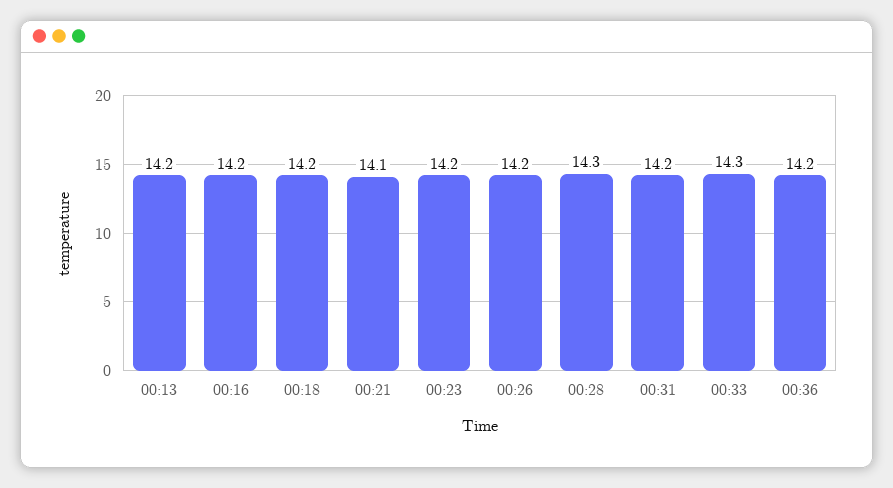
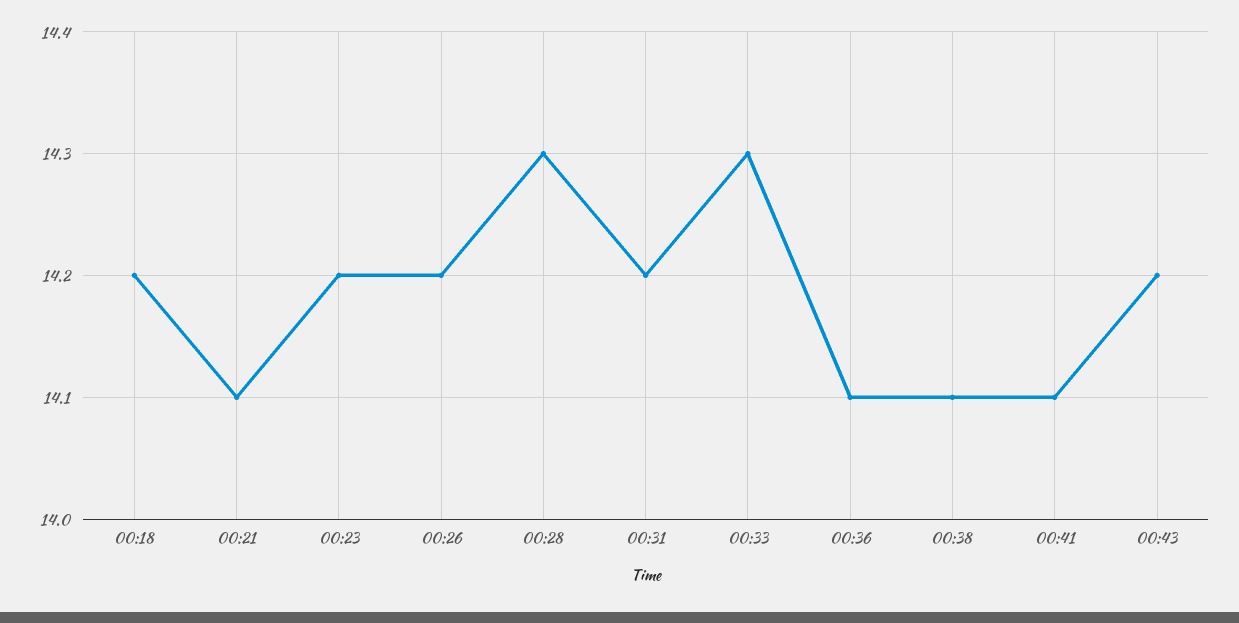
00:13: 14.2 -> none
00:16: 14.2 -> none
00:36: 14.2 -> 14.1
00:38: none -> 14.1
00:41: none -> 14.1
00:43: none -> 14.2

